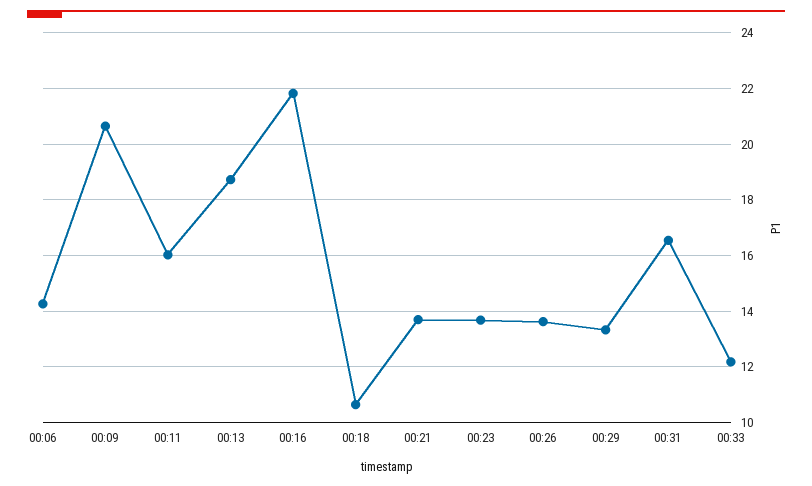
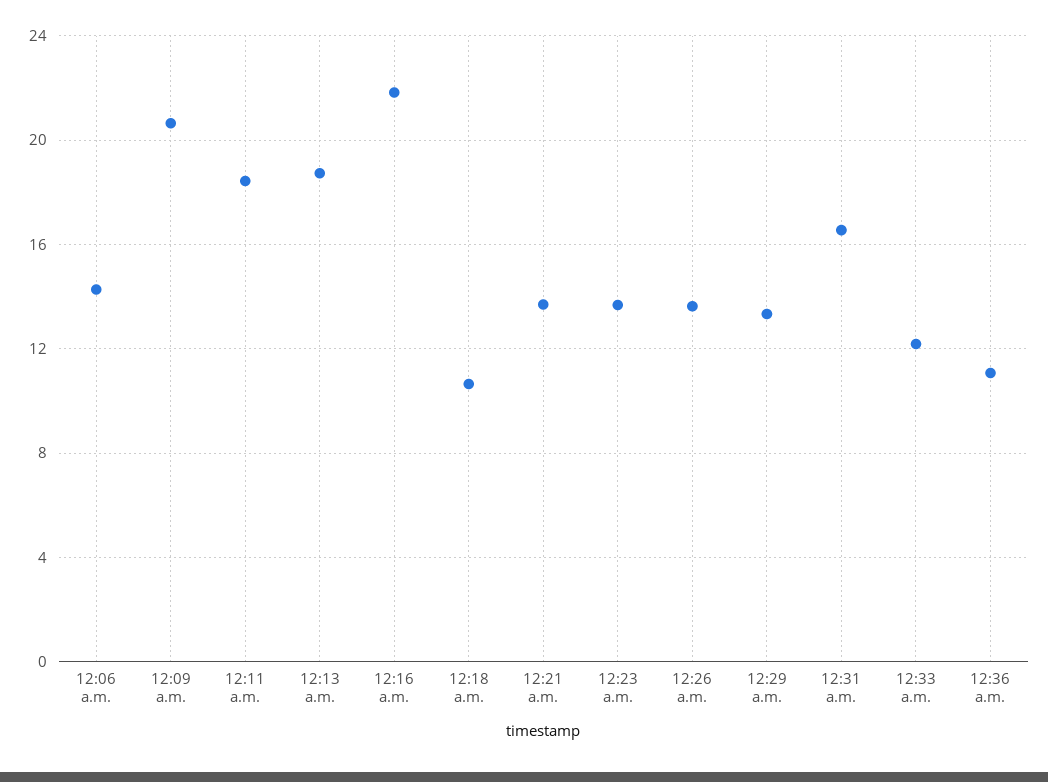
00:11: 16 -> 18.5
12:36 a.m.: none -> 11

